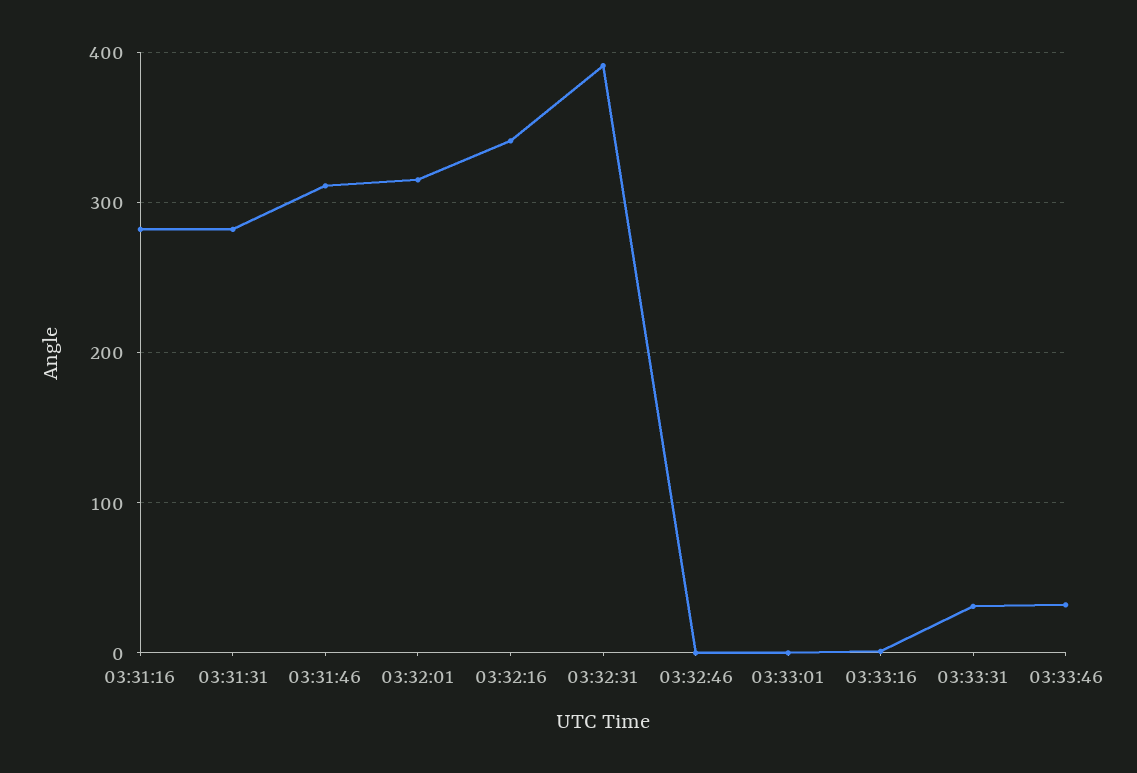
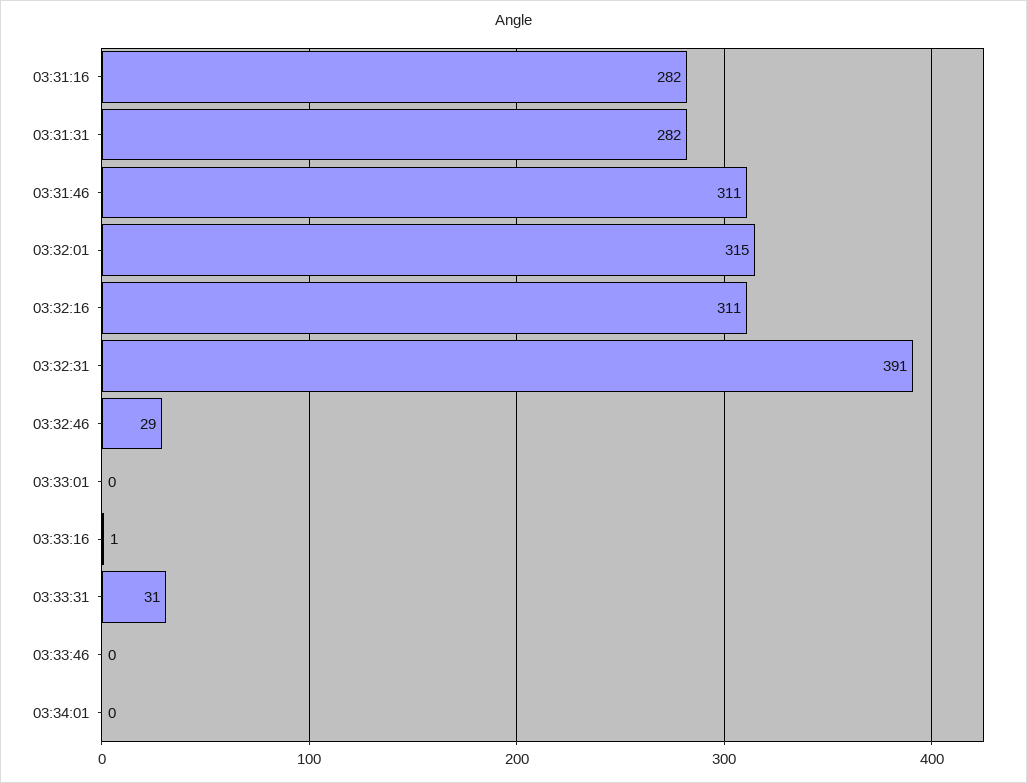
03:32:16: 340 -> 311
03:32:46: 0 -> 29
03:33:46: 30 -> 0
03:34:01: none -> 0

